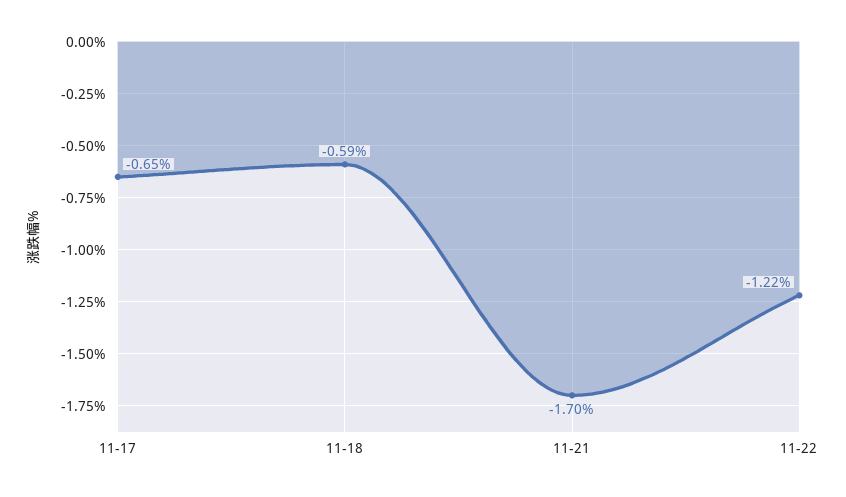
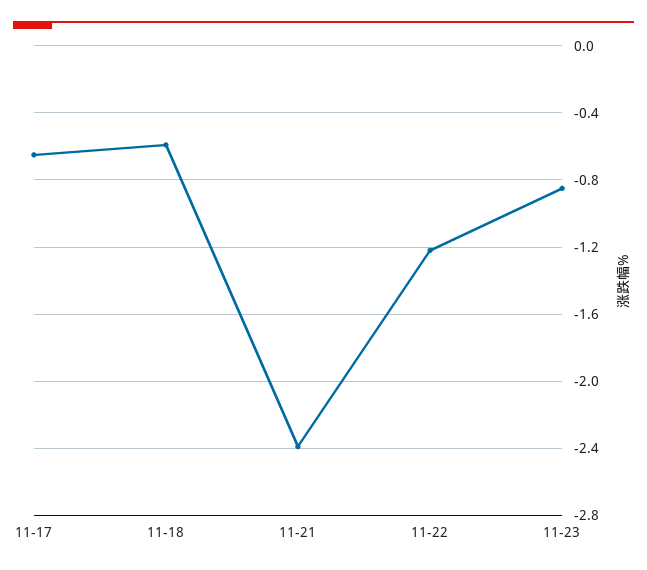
11-21: -1.7 -> -2.4
11-23: none -> -0.85

